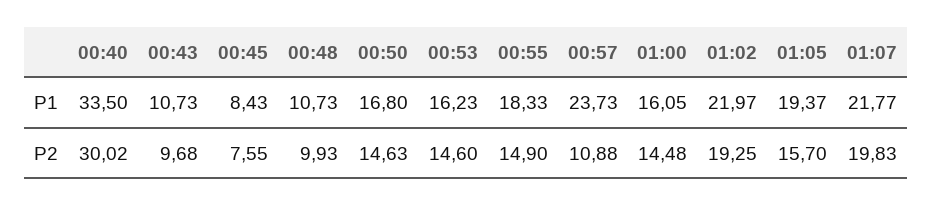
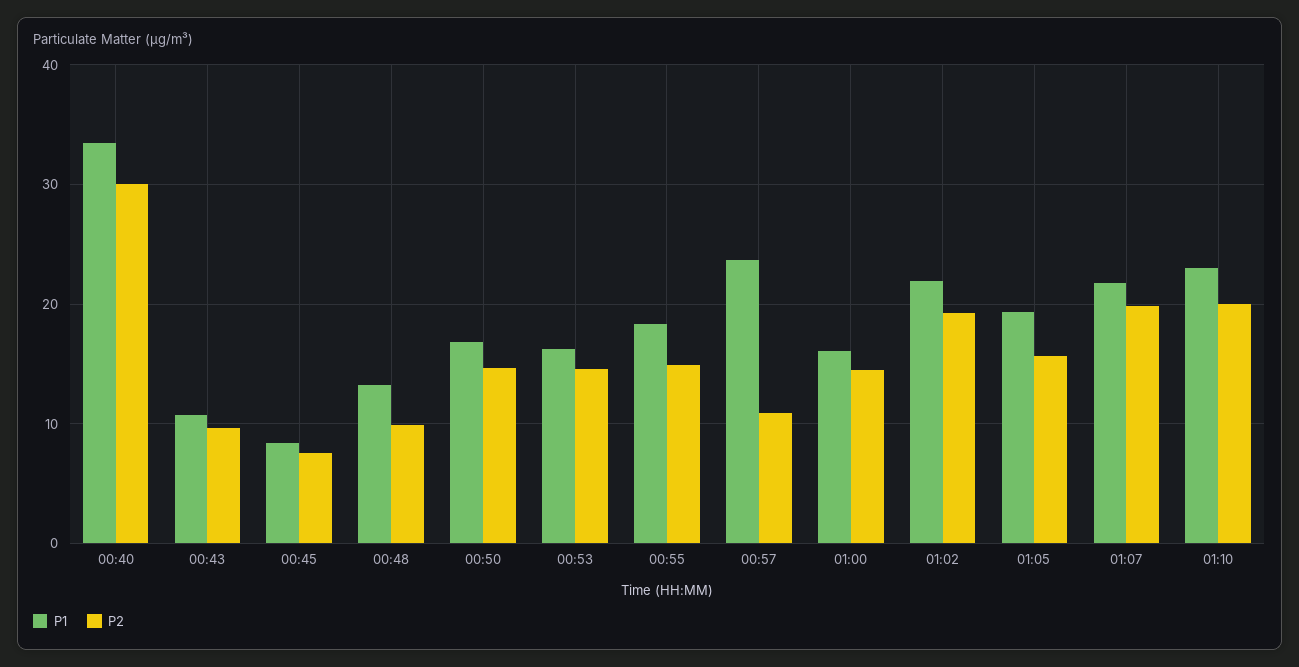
P1, 00:48: 10.73 -> 13
P1, 01:10: none -> 23
P2, 01:10: none -> 20

